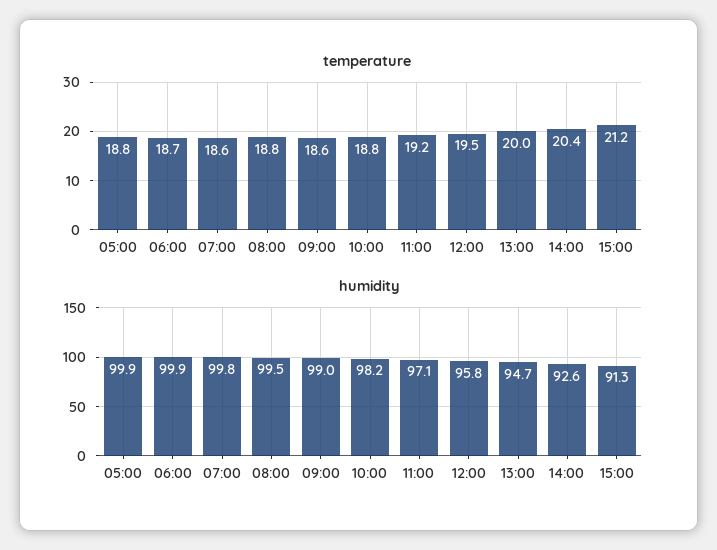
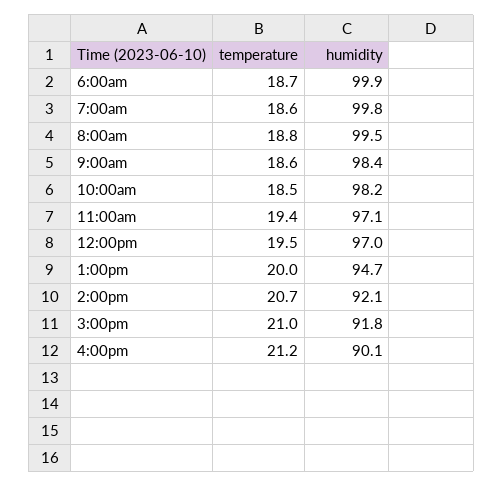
temperature, 05:00: 18.8 -> none
temperature, 10:00: 18.8 -> 18.5
temperature, 11:00: 19.2 -> 19.4
temperature, 14:00: 20.4 -> 20.7
temperature, 15:00: 21.2 -> 21
humidity, 05:00: 99.9 -> none
humidity, 09:00: 99 -> 98.4
humidity, 12:00: 95.8 -> 97
humidity, 14:00: 92.6 -> 92.1
humidity, 15:00: 91.3 -> 91.8
temperature, 4:00pm: none -> 21.2
humidity, 4:00pm: none -> 90.1

